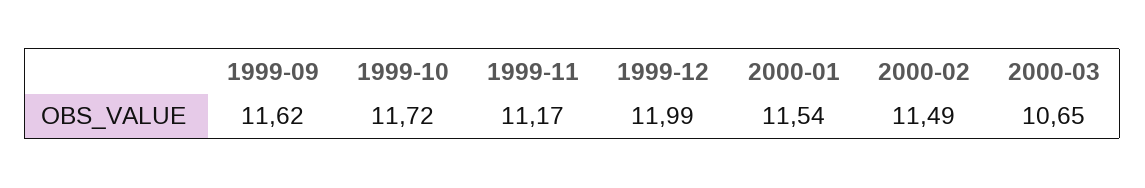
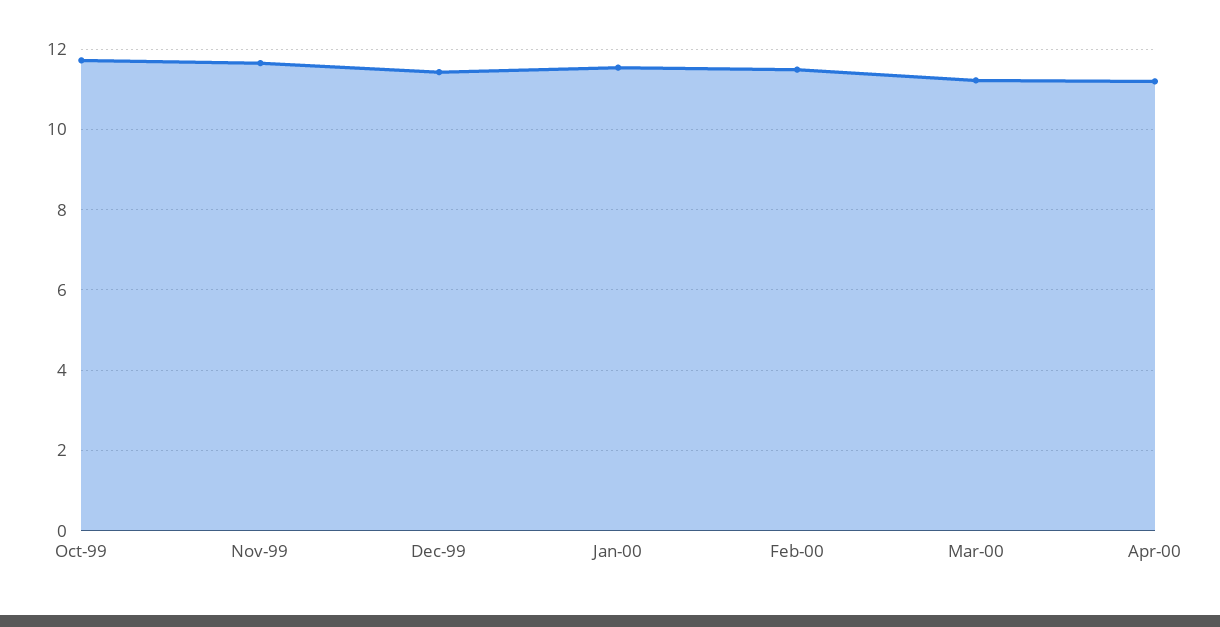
1999-09: 11.62 -> none
1999-11: 11.17 -> 11.6
1999-12: 11.99 -> 11.4
2000-03: 10.65 -> 11.2
Apr-00: none -> 11.2

